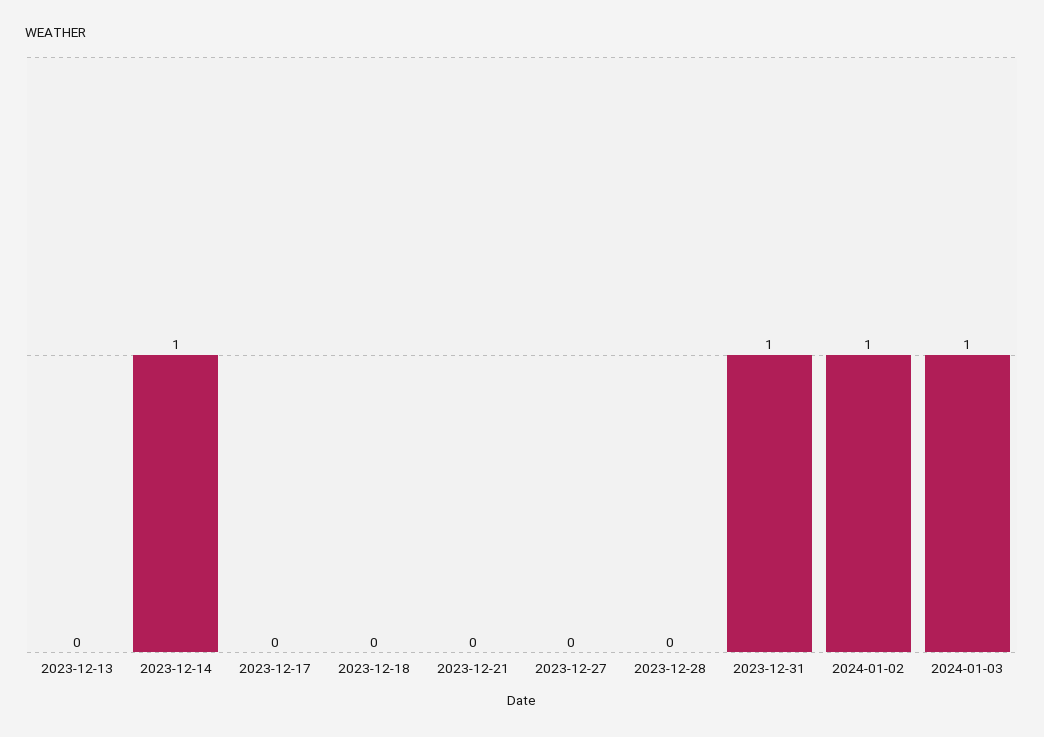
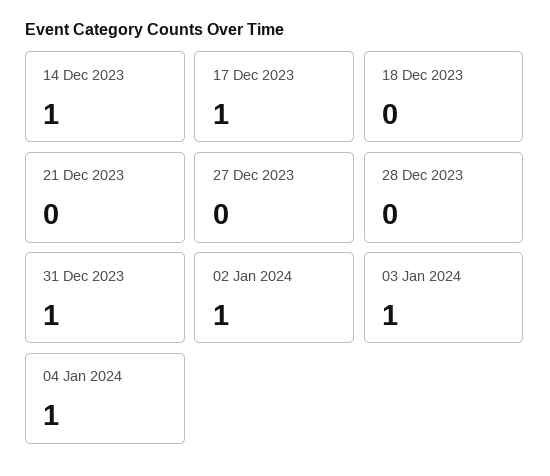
2023-12-13: 0 -> none
2023-12-17: 0 -> 1
04 Jan 2024: none -> 1

